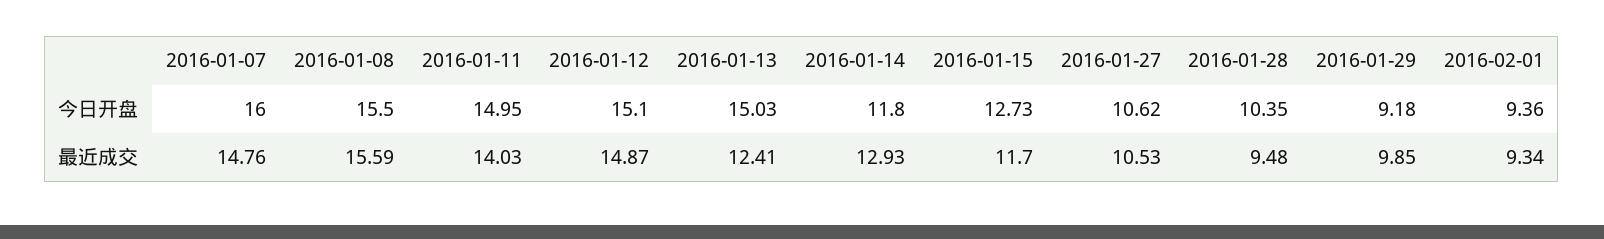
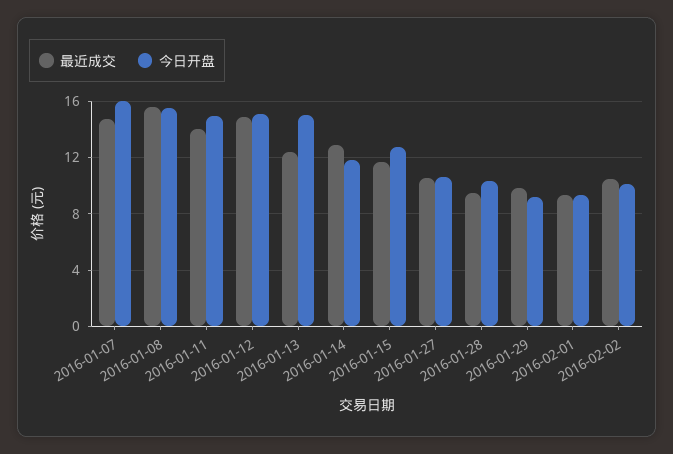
最近成交, 2016-02-02: none -> 10.5
今日开盘, 2016-02-02: none -> 10

